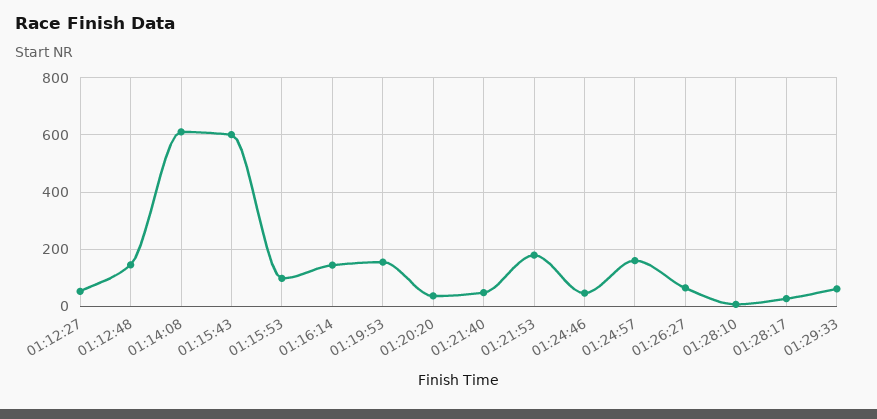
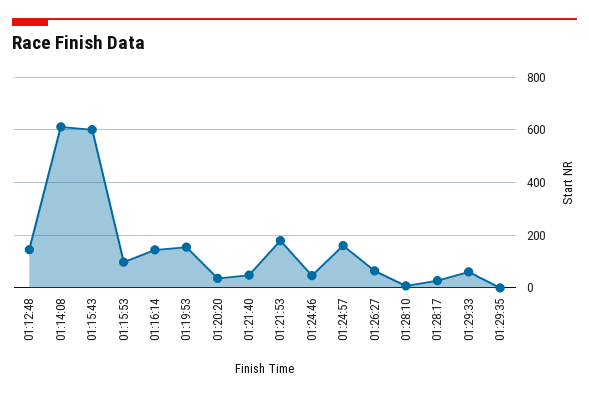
01:12:27: 50 -> none
01:29:35: none -> 0

